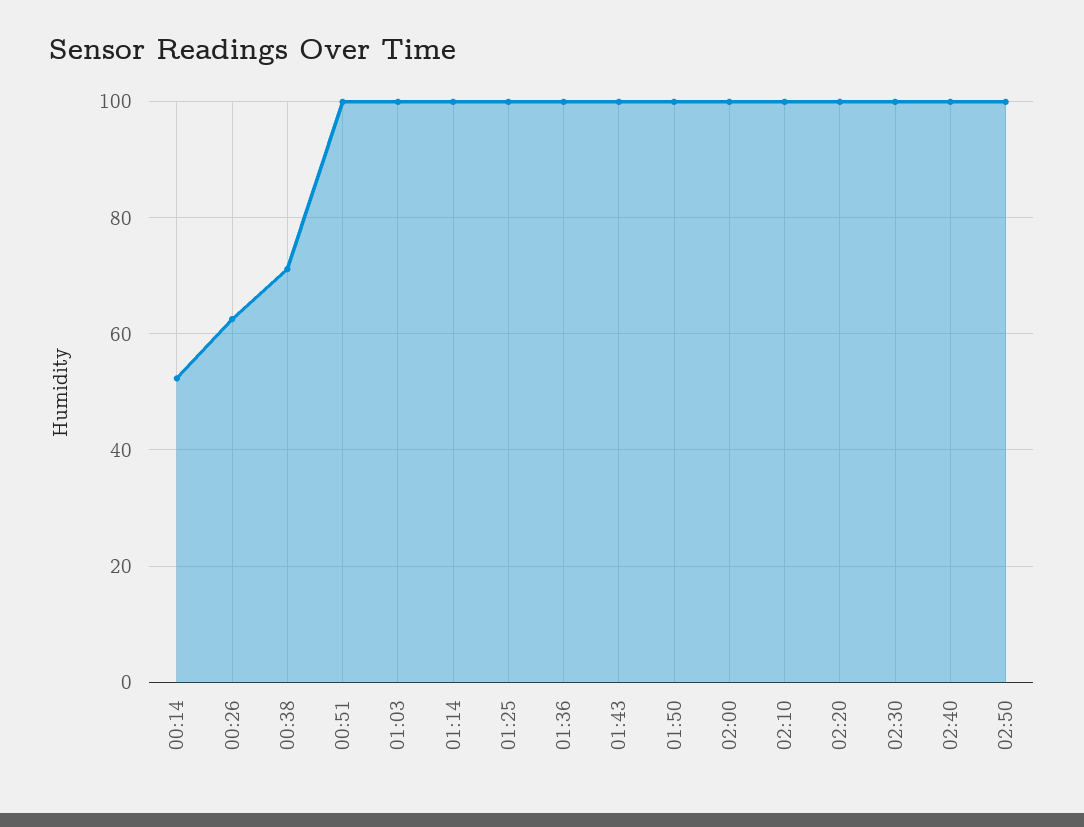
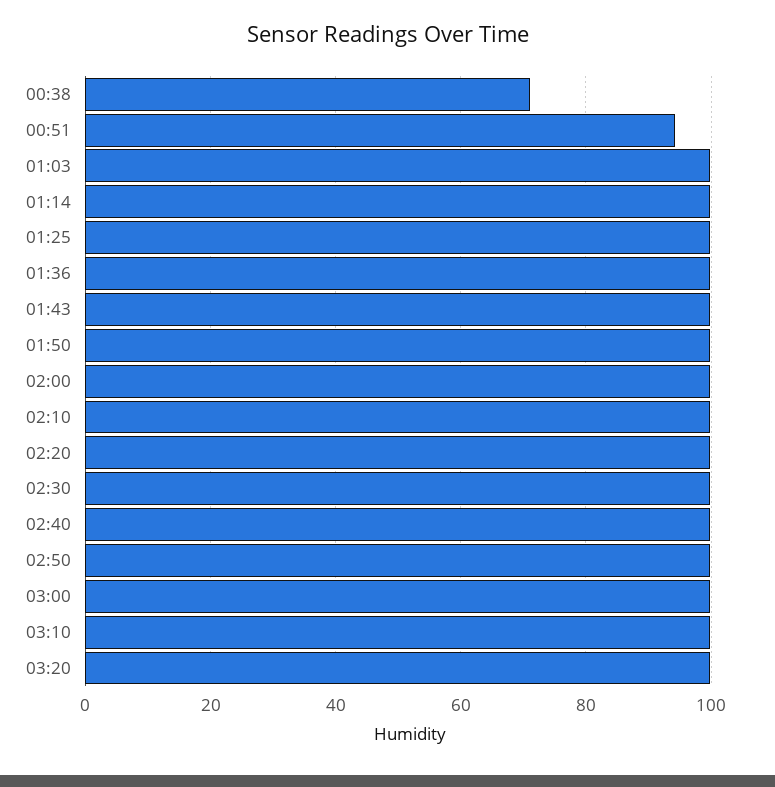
00:14: 52 -> none
00:26: 62 -> none
00:51: 100 -> 94
03:00: none -> 100
03:10: none -> 100
03:20: none -> 100

